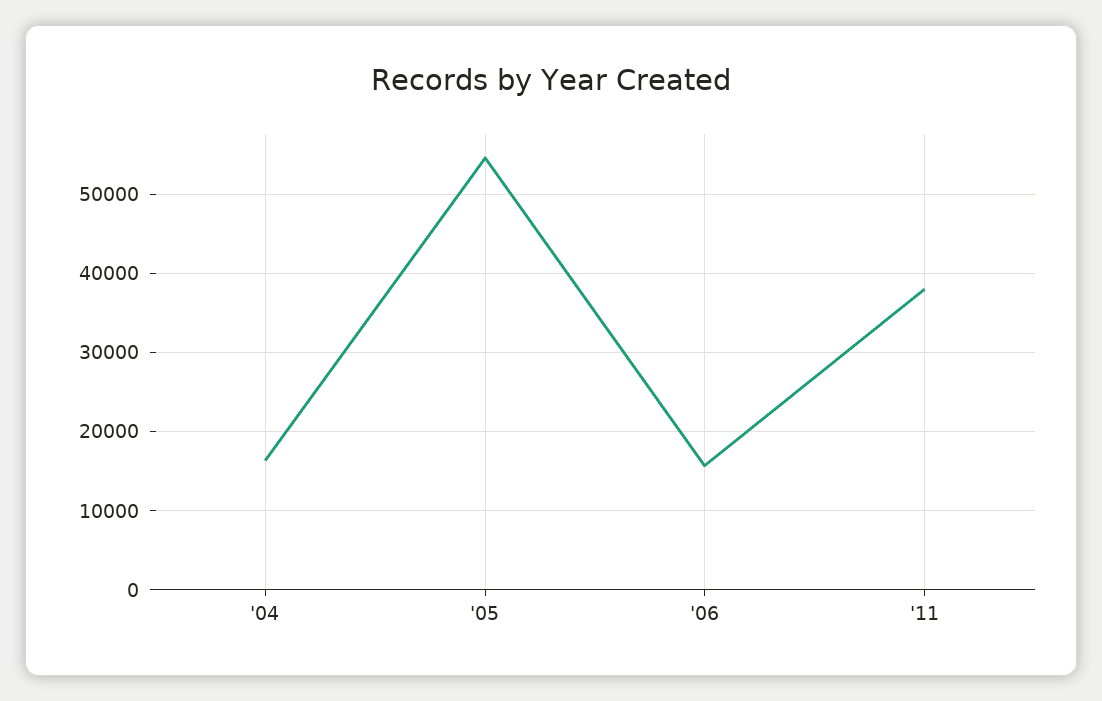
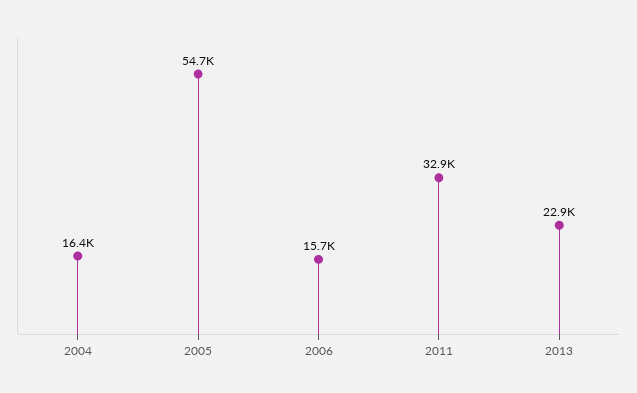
'11: 38000 -> 32900
2013: none -> 22900

